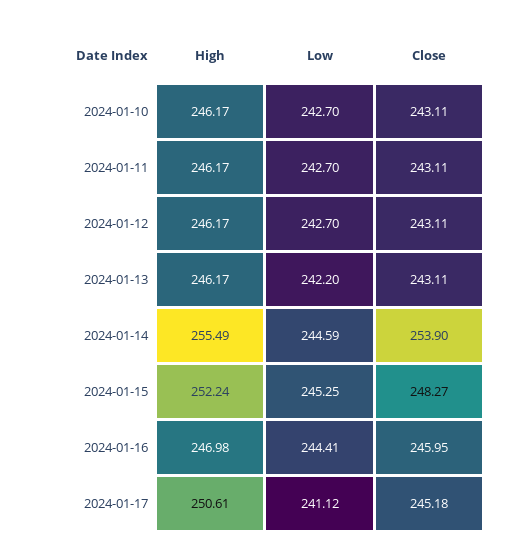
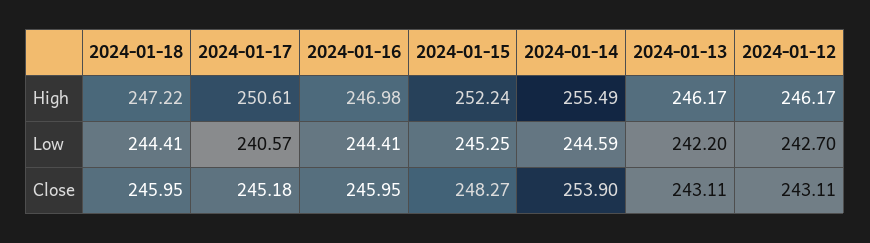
High, 2024-01-10: 246.17 -> none
Low, 2024-01-10: 242.7 -> none
Close, 2024-01-10: 243.11 -> none
High, 2024-01-11: 246.17 -> none
Low, 2024-01-11: 242.7 -> none
Close, 2024-01-11: 243.11 -> none
Low, 2024-01-17: 241.12 -> 240.57
High, 2024-01-18: none -> 247.22
Low, 2024-01-18: none -> 244.41
Close, 2024-01-18: none -> 245.95

